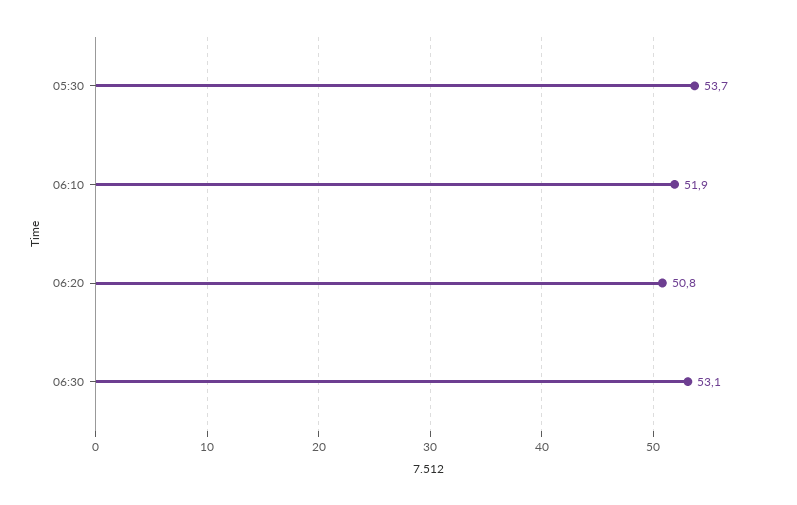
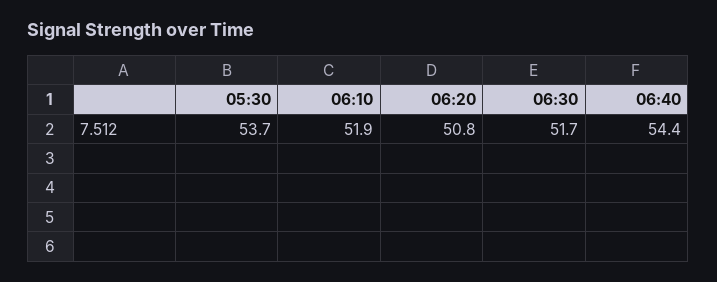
06:30: 53.1 -> 51.7
06:40: none -> 54.4

